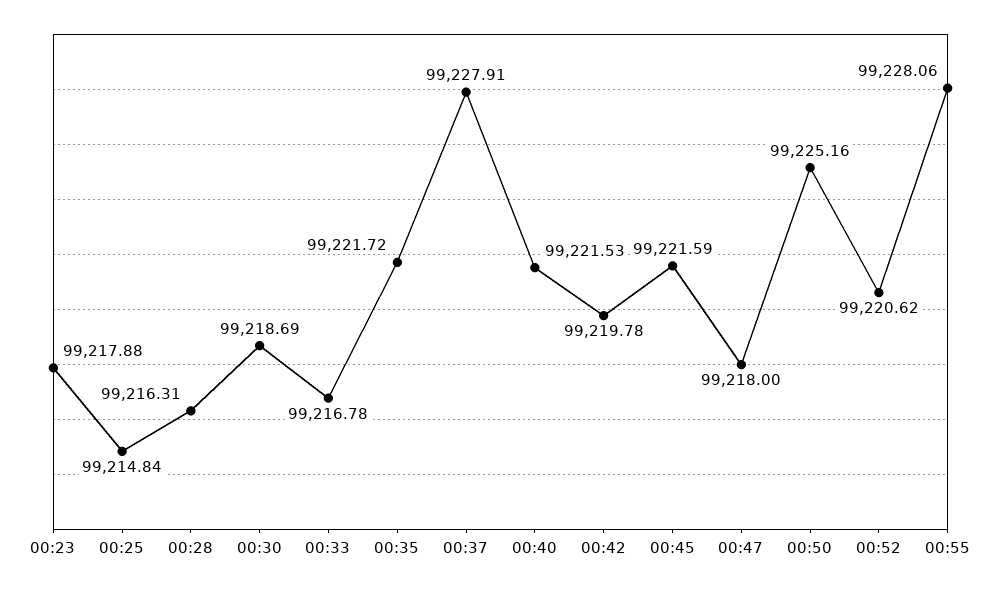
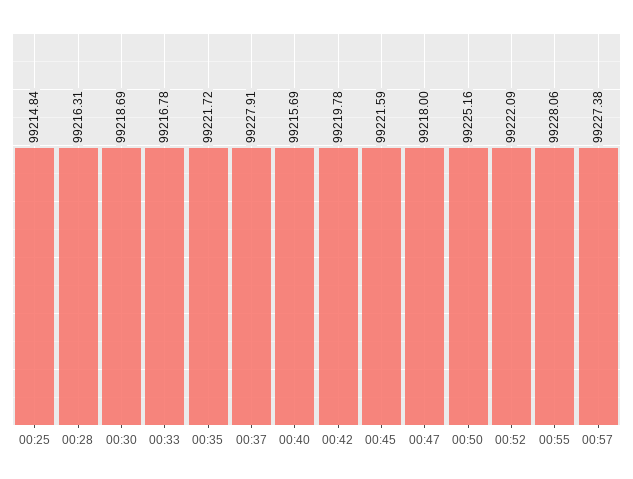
00:23: 99217.88 -> none
00:40: 99221.53 -> 99215.69
00:52: 99220.62 -> 99222.09
00:57: none -> 99227.38

